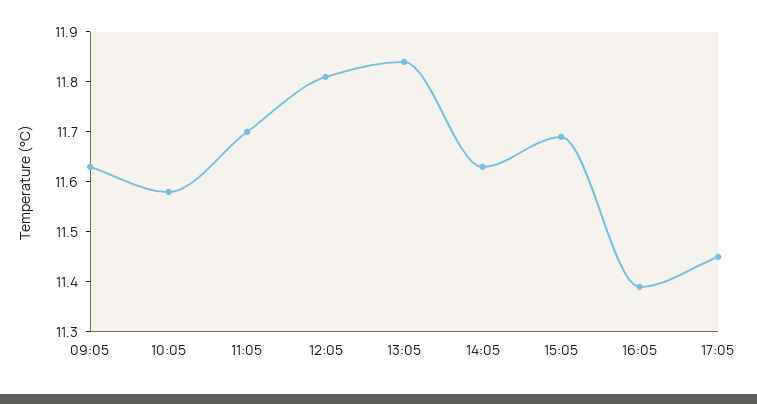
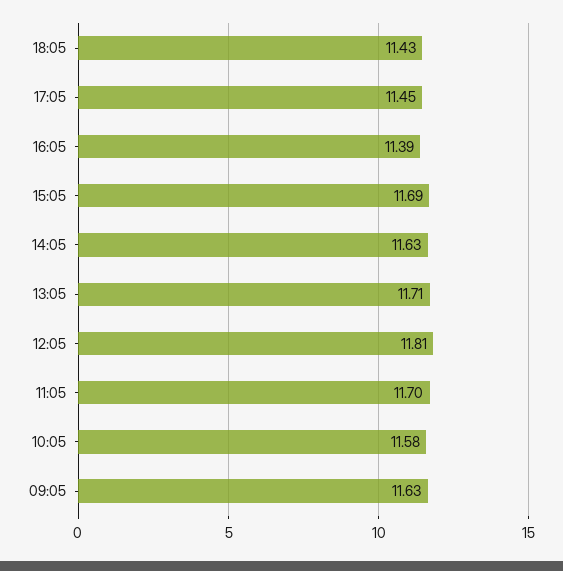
13:05: 11.85 -> 11.71
18:05: none -> 11.43

